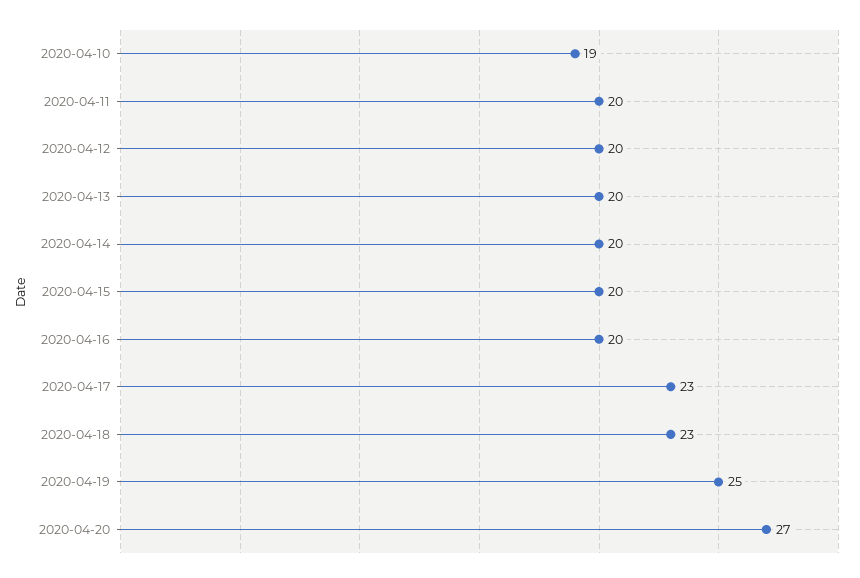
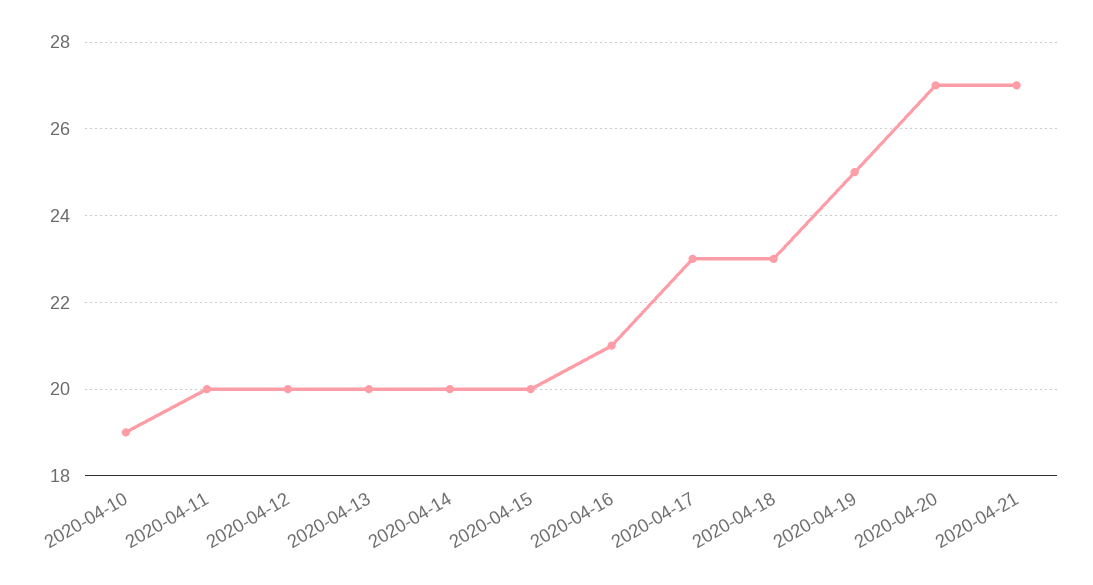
2020-04-16: 20 -> 21
2020-04-21: none -> 27

